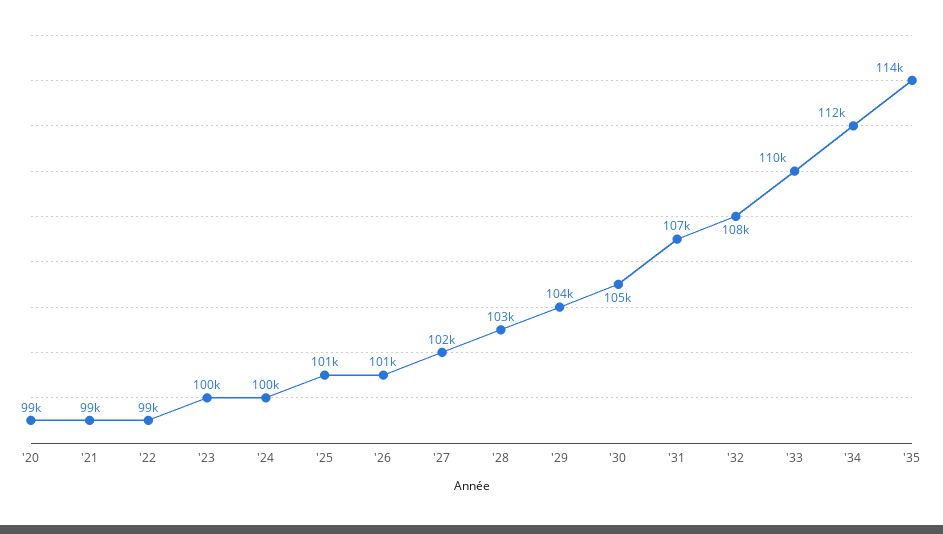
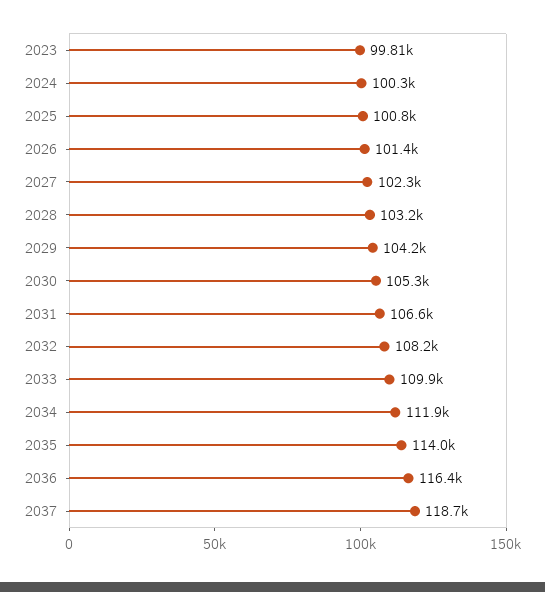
'20: 99000 -> none
'21: 99000 -> none
'22: 99000 -> none
2036: none -> 116400
2037: none -> 118700

